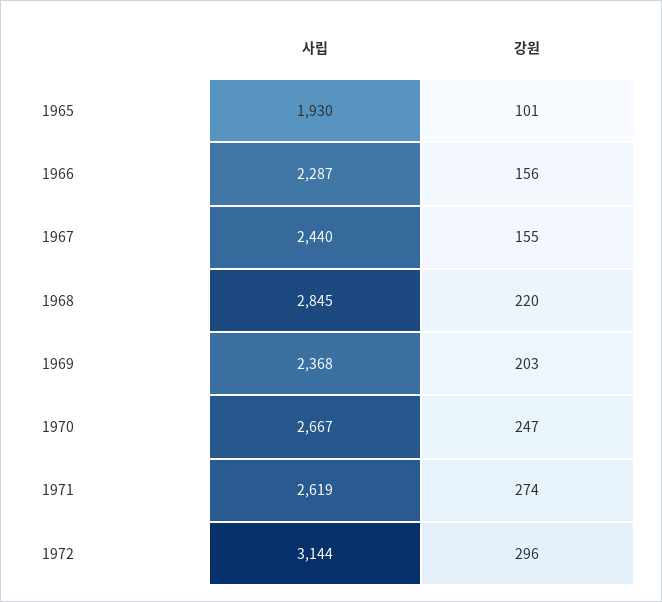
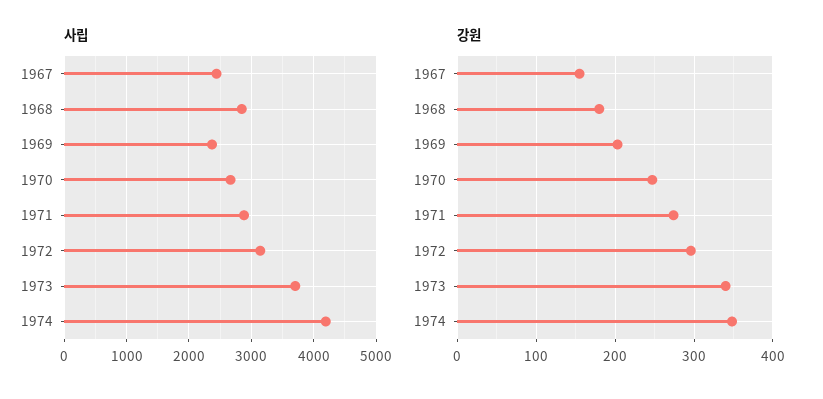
사립, 1965: 1930 -> none
강원, 1965: 101 -> none
사립, 1966: 2287 -> none
강원, 1966: 156 -> none
강원, 1968: 220 -> 180
사립, 1971: 2619 -> 2900
사립, 1973: none -> 3700
사립, 1974: none -> 4200
강원, 1973: none -> 340
강원, 1974: none -> 350

